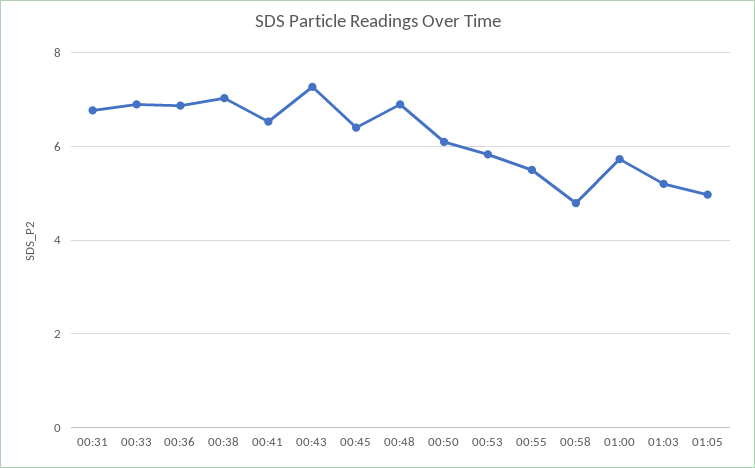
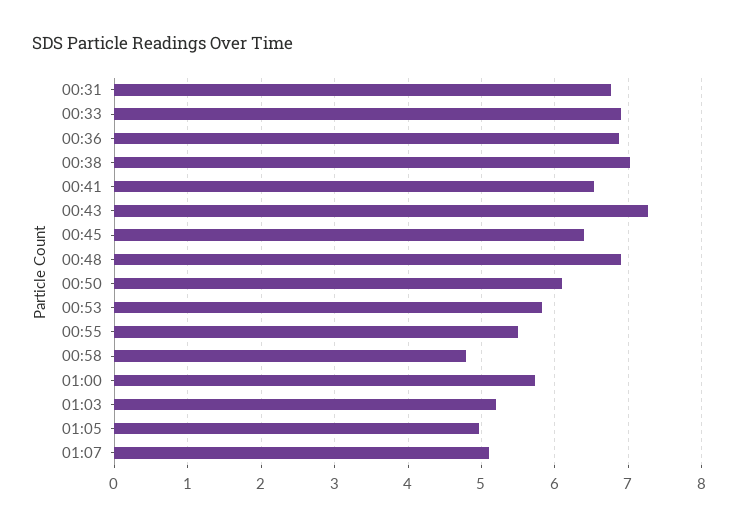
01:07: none -> 5.1

